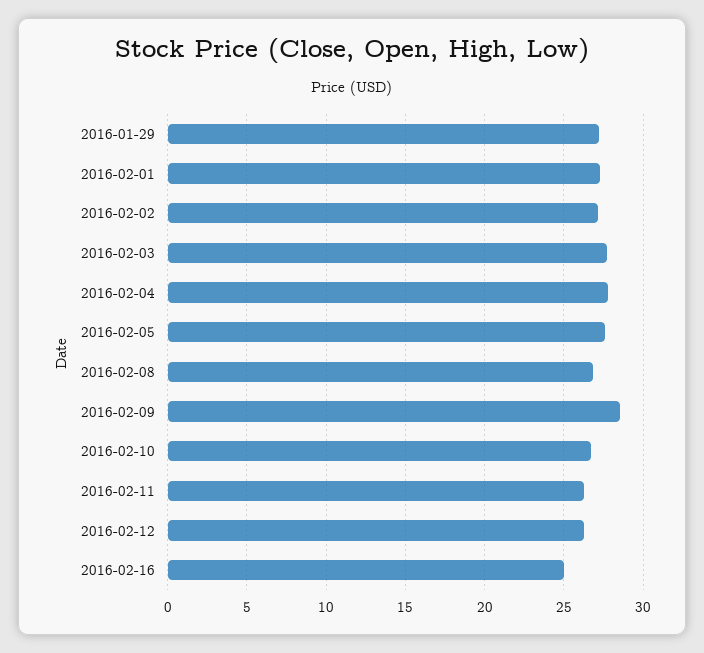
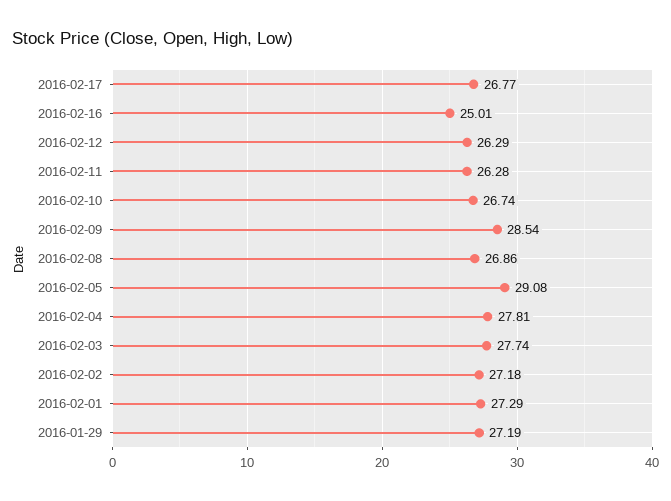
2016-02-05: 27.5 -> 29.08
2016-02-17: none -> 26.77

